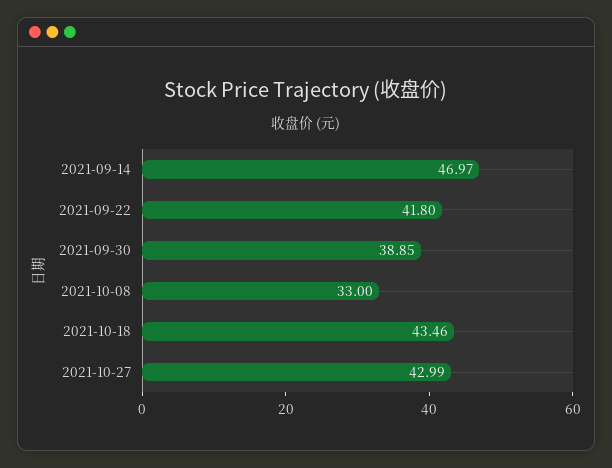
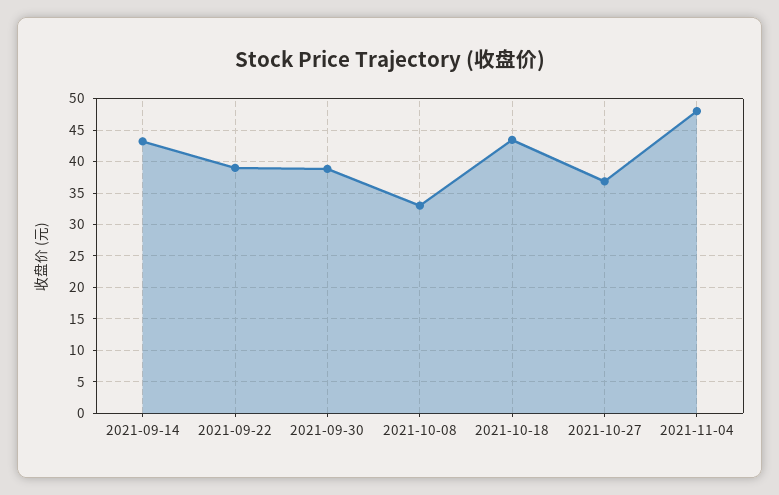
2021-09-14: 46.97 -> 43
2021-09-22: 41.8 -> 39
2021-10-27: 42.99 -> 37
2021-11-04: none -> 48

